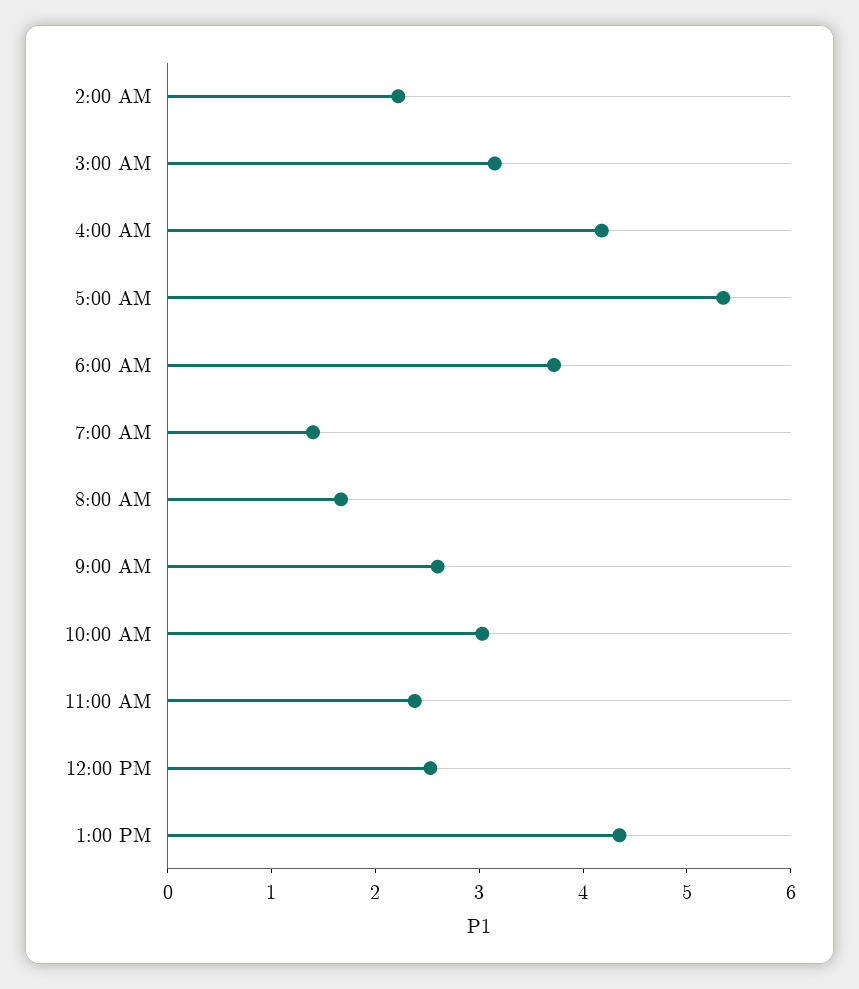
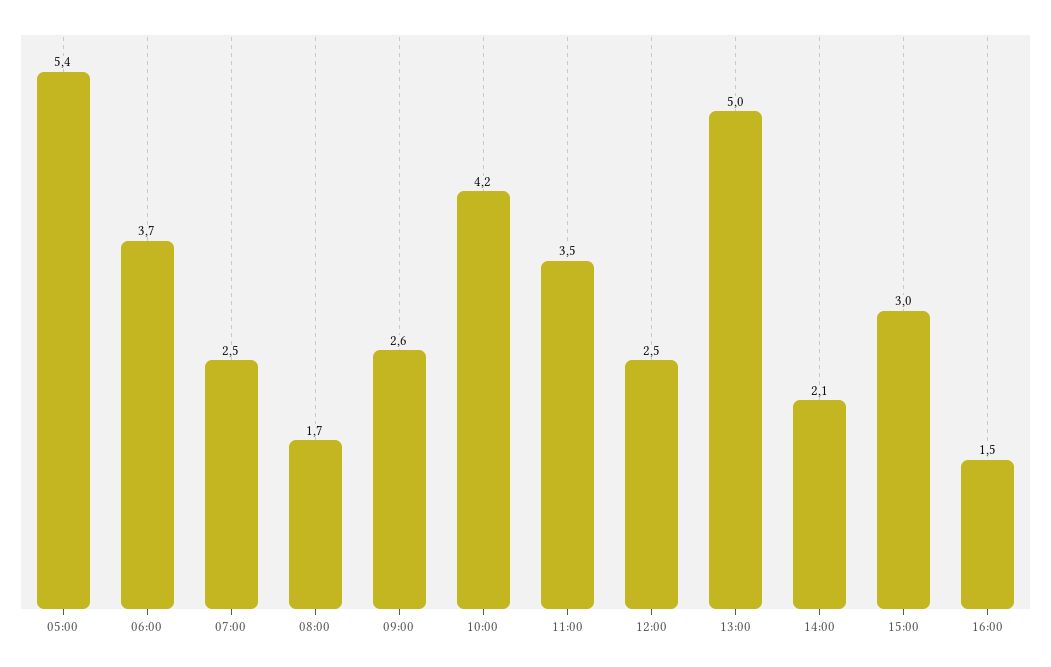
2:00 AM: 2.2 -> none
3:00 AM: 3.2 -> none
4:00 AM: 4.2 -> none
7:00 AM: 1.4 -> 2.5
10:00 AM: 3 -> 4.2
11:00 AM: 2.4 -> 3.5
1:00 PM: 4.4 -> 5
14:00: none -> 2.1
15:00: none -> 3
16:00: none -> 1.5

